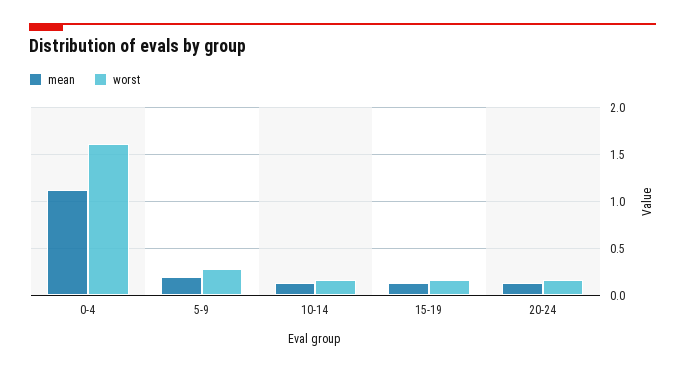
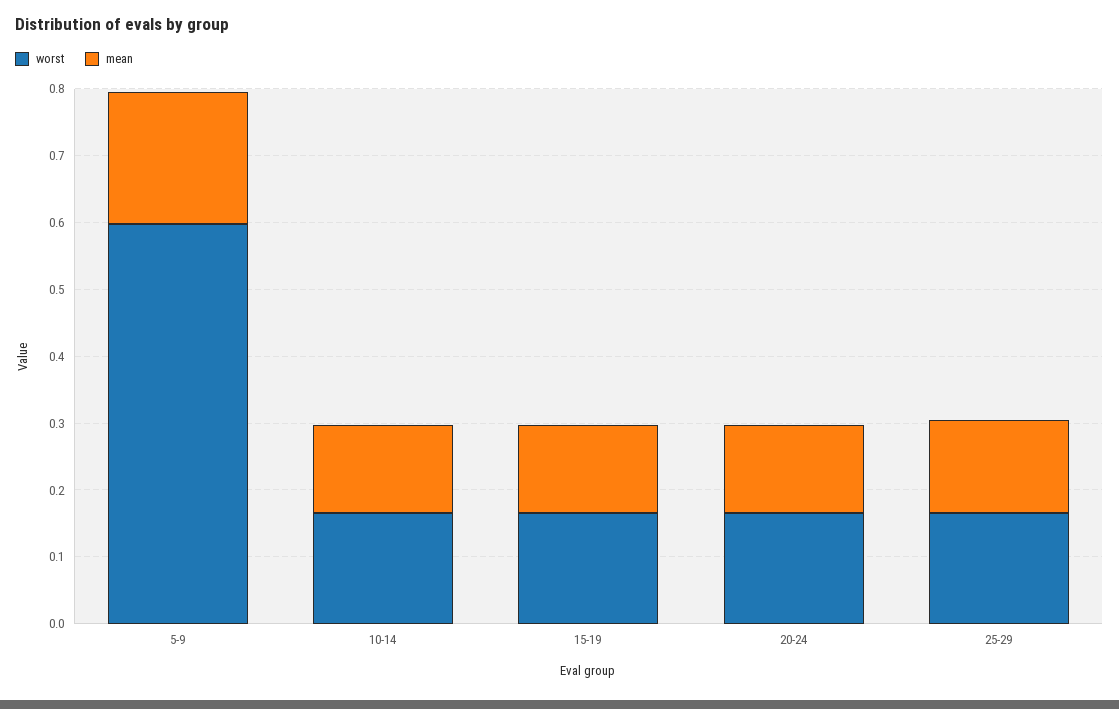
mean, 0-4: 1.1 -> none
worst, 0-4: 1.6 -> none
worst, 5-9: 0.3 -> 0.6
worst, 25-29: none -> 0.16
mean, 25-29: none -> 0.14

